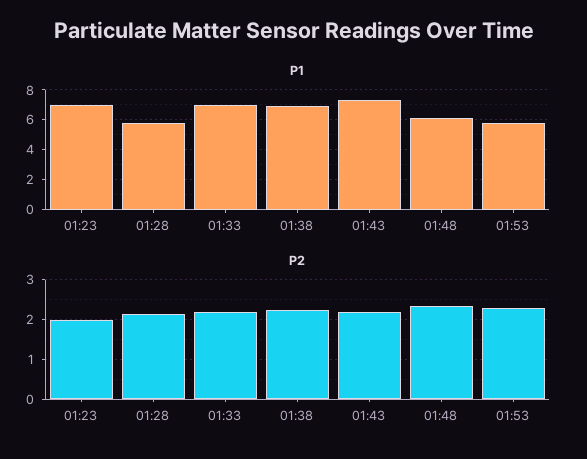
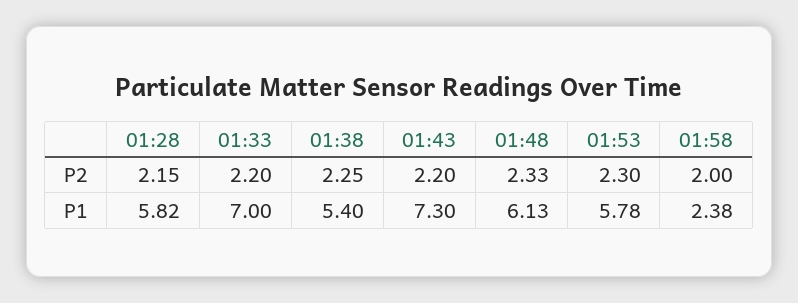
P1, 01:23: 7 -> none
P1, 01:38: 7 -> 5.4
P2, 01:23: 2 -> none
P2, 01:58: none -> 2
P1, 01:58: none -> 2.38

